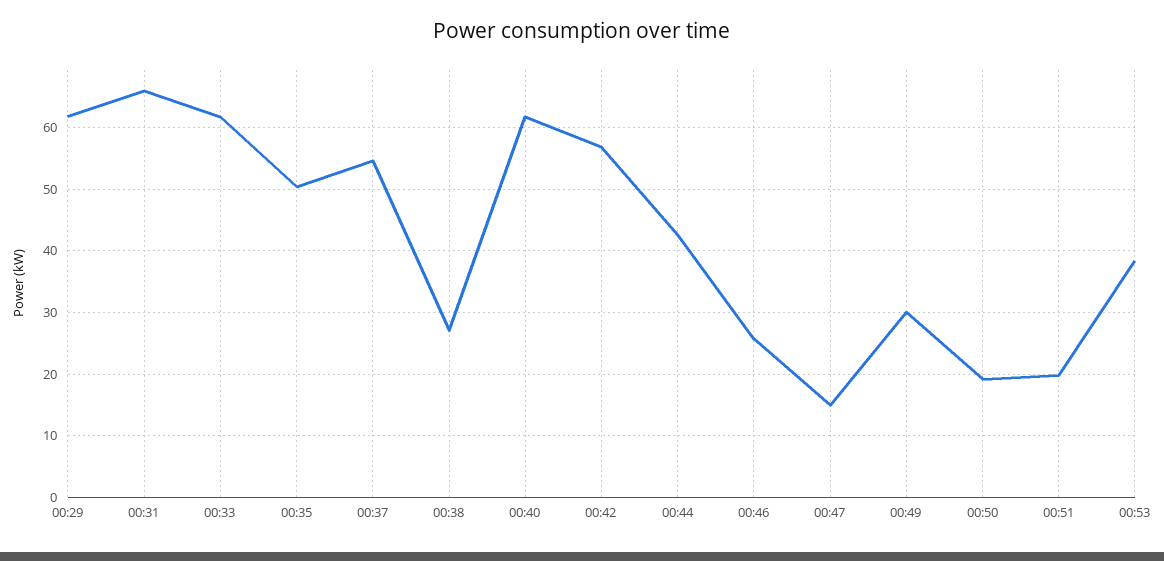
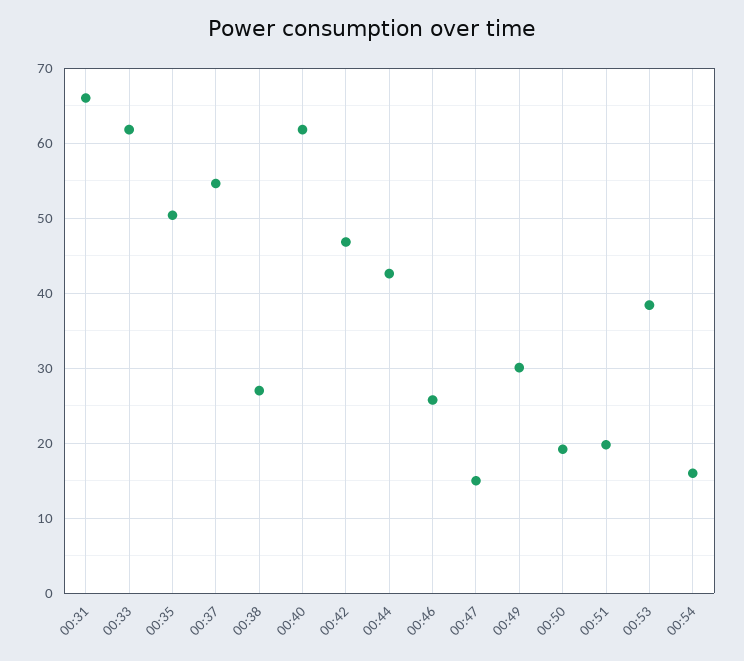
00:29: 62 -> none
00:42: 57 -> 47
00:54: none -> 16

